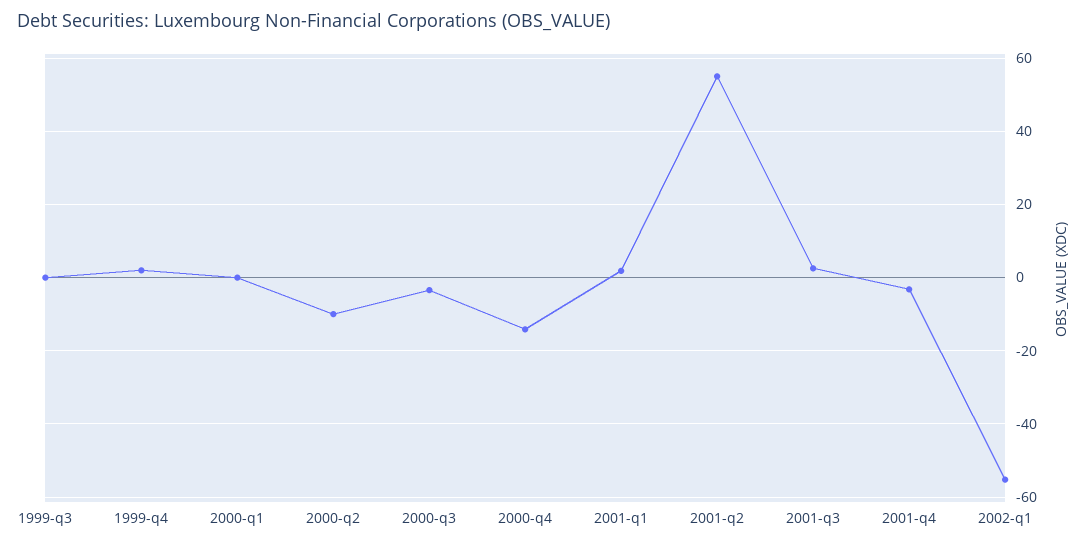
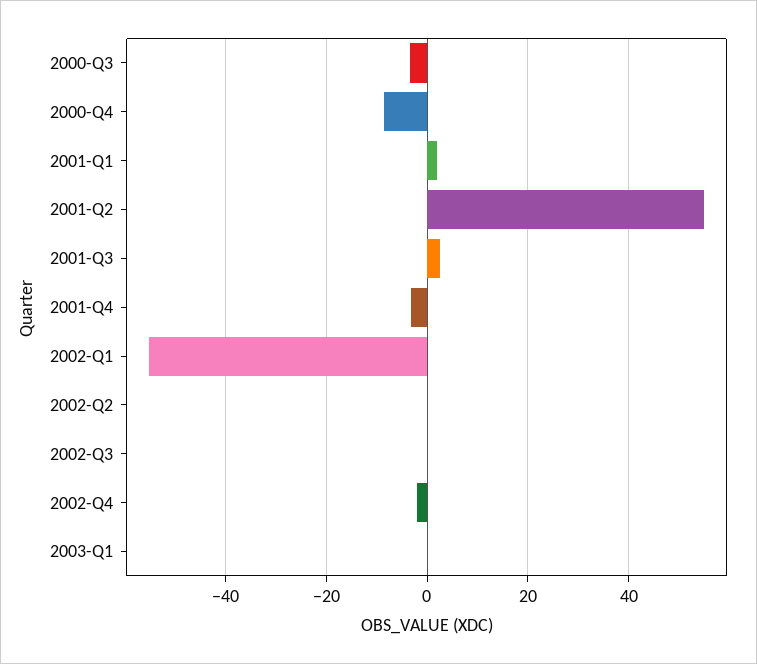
1999-q3: 0 -> none
1999-q4: 2 -> none
2000-q1: 0 -> none
2000-q2: -10 -> none
2000-q4: -14 -> -8
2002-Q2: none -> 0
2002-Q3: none -> 0
2002-Q4: none -> -2
2003-Q1: none -> 0

